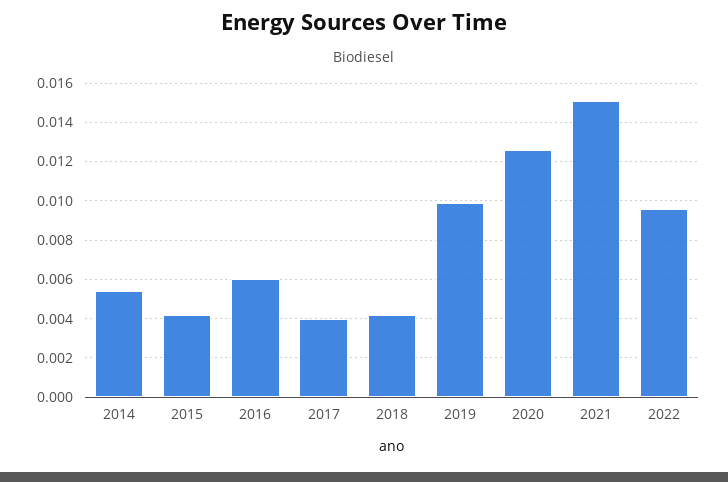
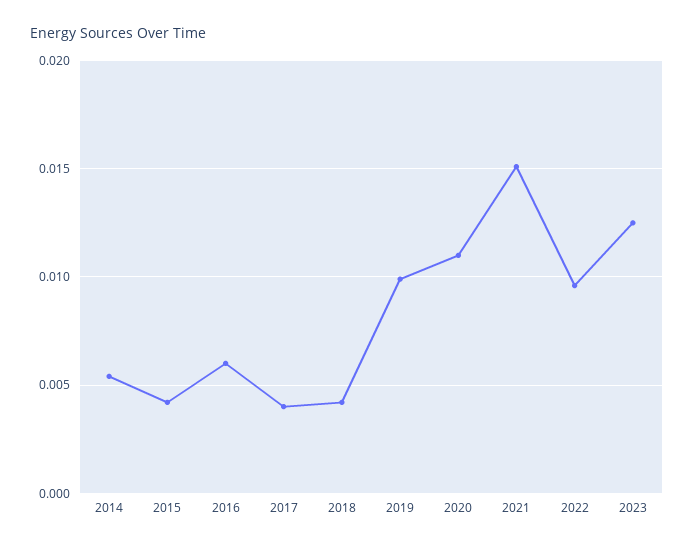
2020: 0.0125 -> 0.011
2023: none -> 0.0125

